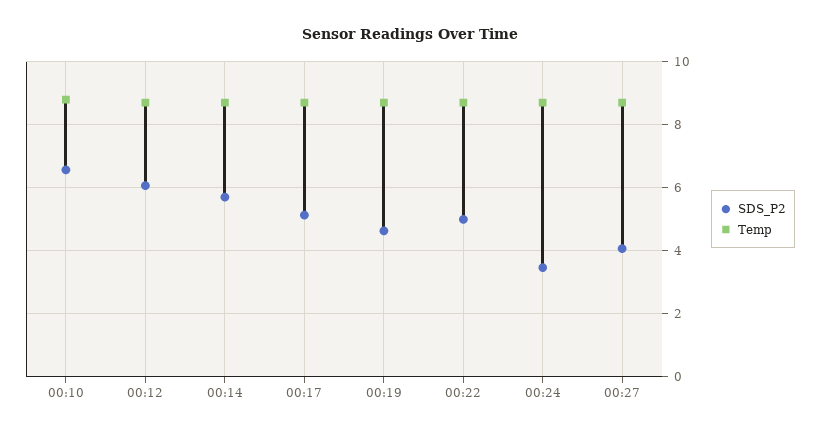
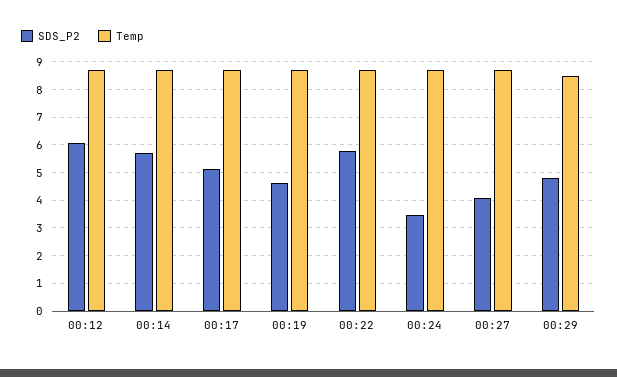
SDS_P2, 00:10: 6.6 -> none
Temp, 00:10: 8.8 -> none
SDS_P2, 00:22: 5 -> 5.75
SDS_P2, 00:29: none -> 4.75
Temp, 00:29: none -> 8.5

